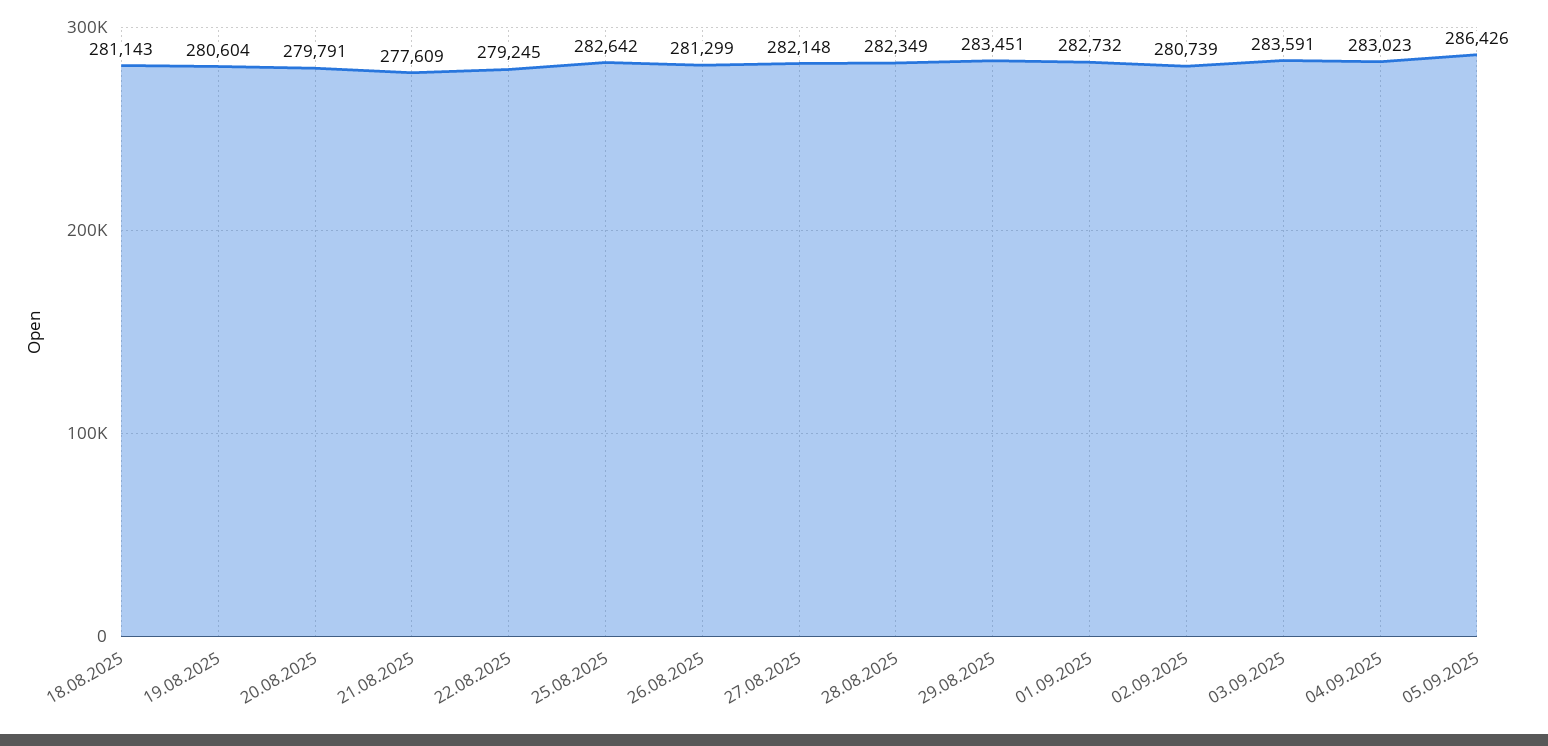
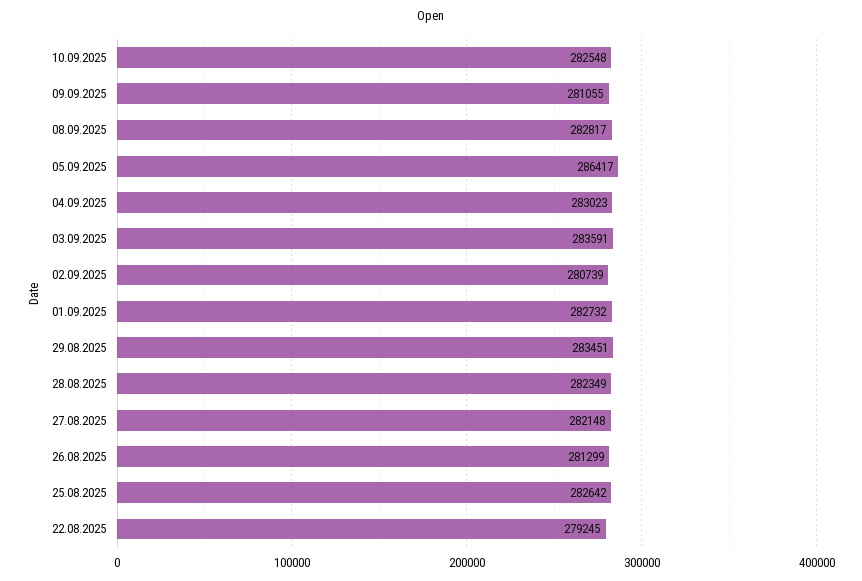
18.08.2025: 281143 -> none
19.08.2025: 280604 -> none
20.08.2025: 279791 -> none
21.08.2025: 277609 -> none
05.09.2025: 286426 -> 286417
10.09.2025: none -> 282548
09.09.2025: none -> 281055
08.09.2025: none -> 282817

